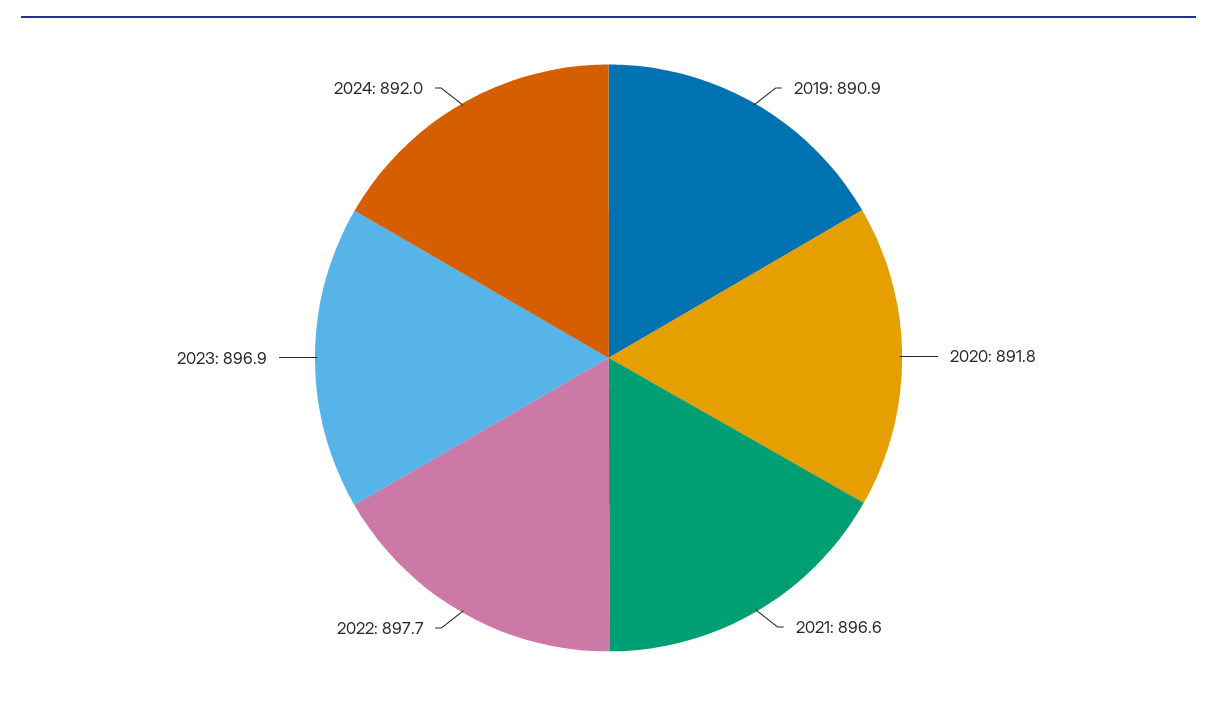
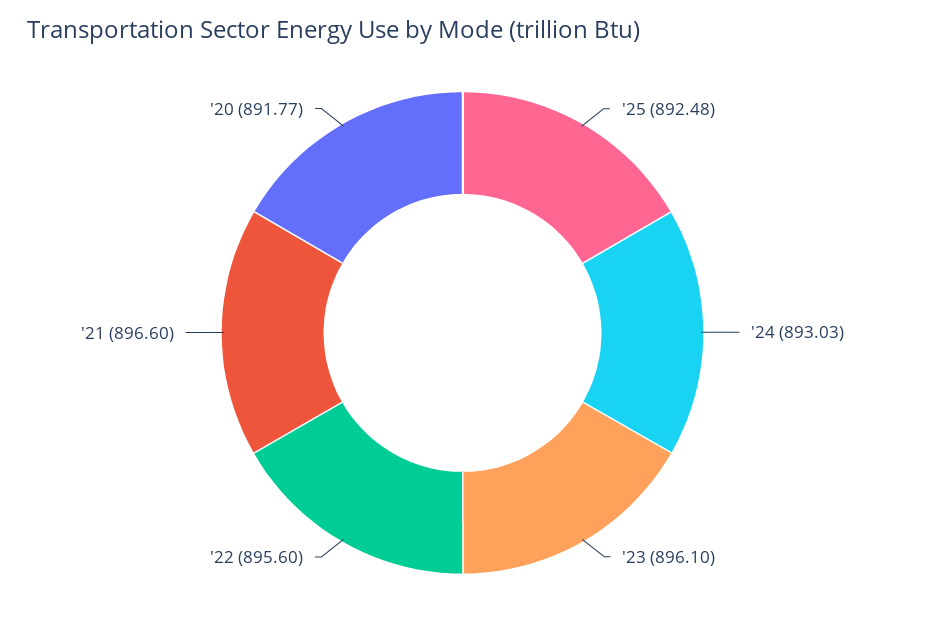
2019: 890.9 -> none
2022: 897.7 -> 895.6
2023: 896.9 -> 896.1
2024: 892 -> 893.03
'25: none -> 892.48

